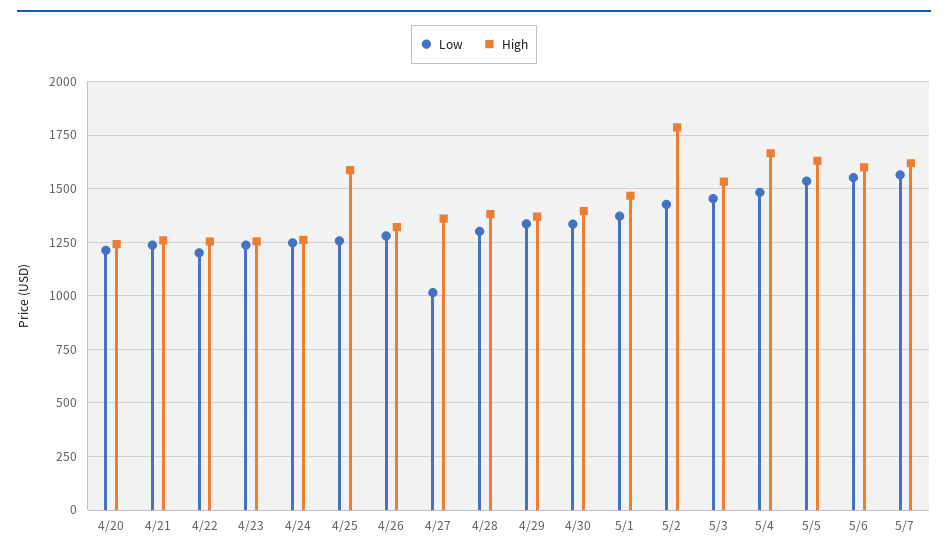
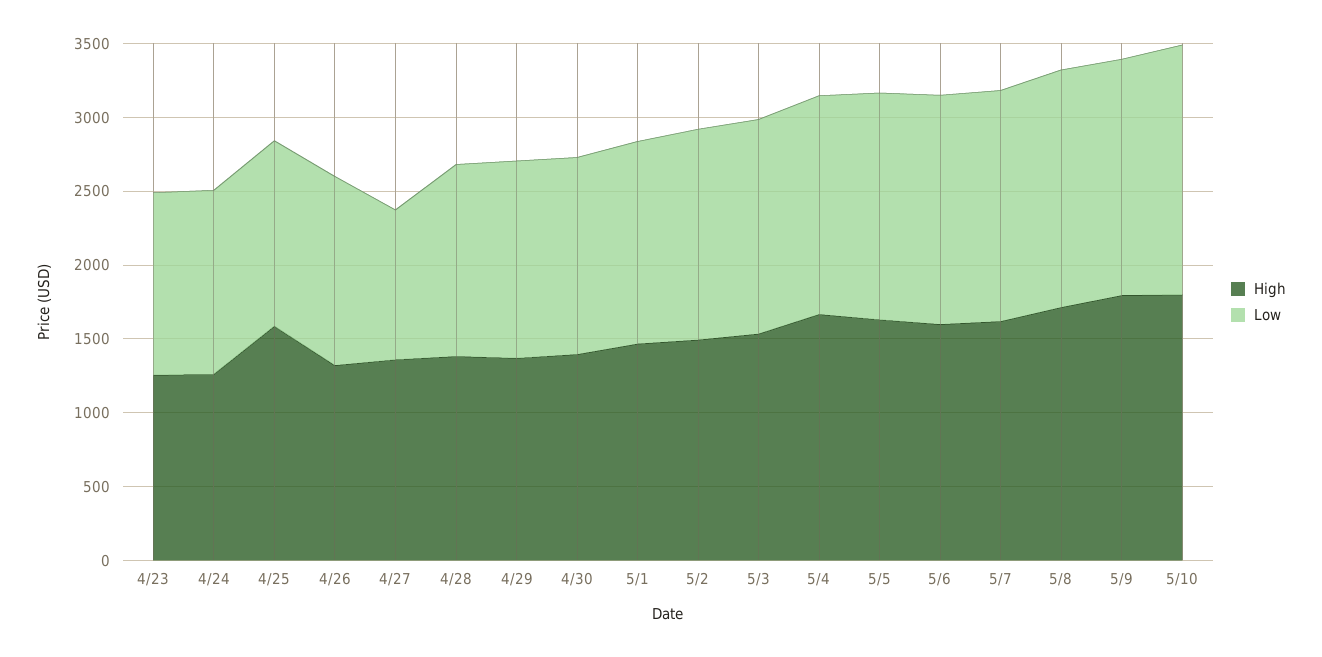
Low, 4/20: 1200 -> none
High, 4/20: 1250 -> none
Low, 4/21: 1250 -> none
High, 4/21: 1250 -> none
Low, 4/22: 1200 -> none
High, 4/22: 1250 -> none
High, 5/2: 1800 -> 1500
High, 5/8: none -> 1700
Low, 5/8: none -> 1600
High, 5/9: none -> 1800
Low, 5/9: none -> 1600
High, 5/10: none -> 1800
Low, 5/10: none -> 1700

